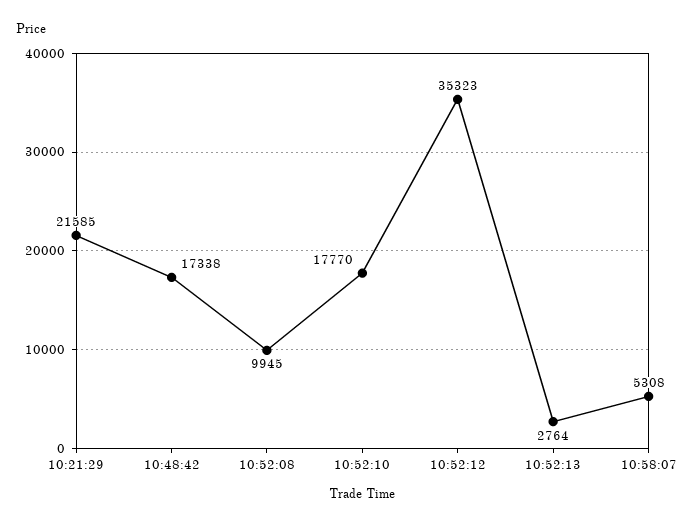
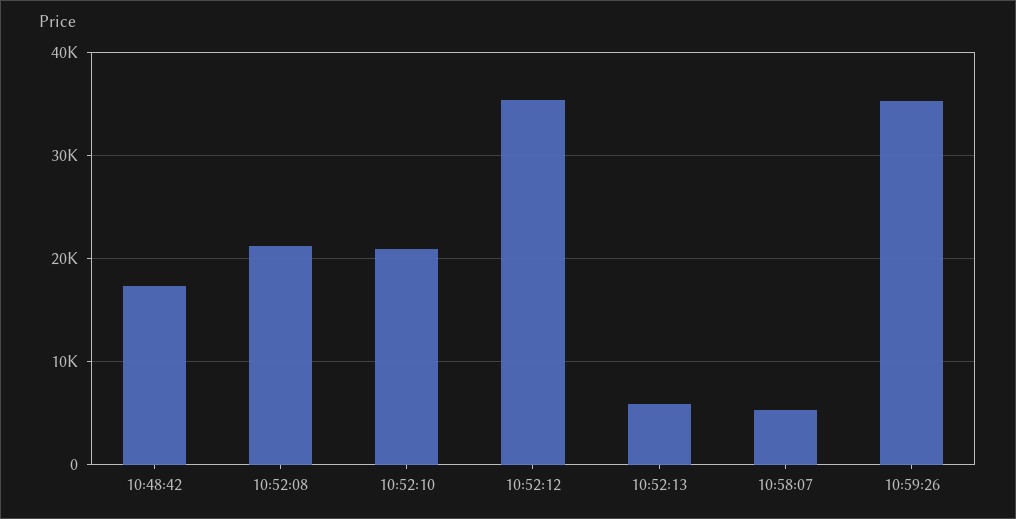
10:21:29: 21585 -> none
10:52:08: 9945 -> 21000
10:52:10: 17770 -> 21000
10:52:13: 2764 -> 6000
10:59:26: none -> 35000

